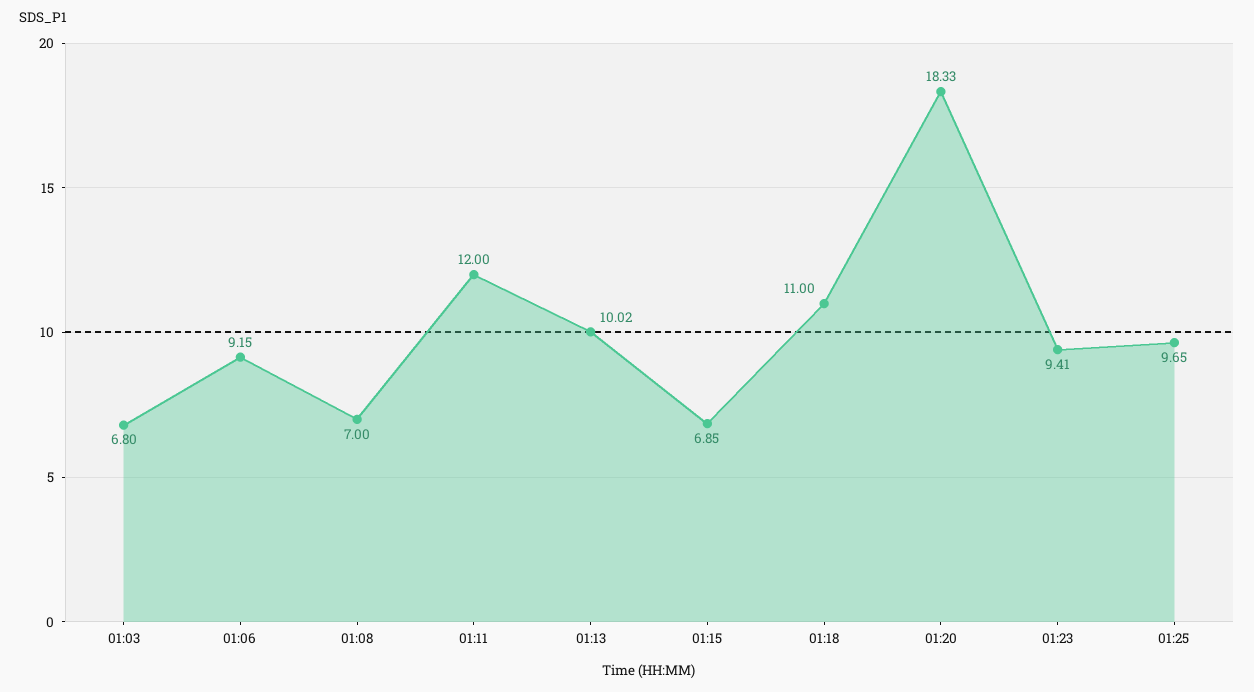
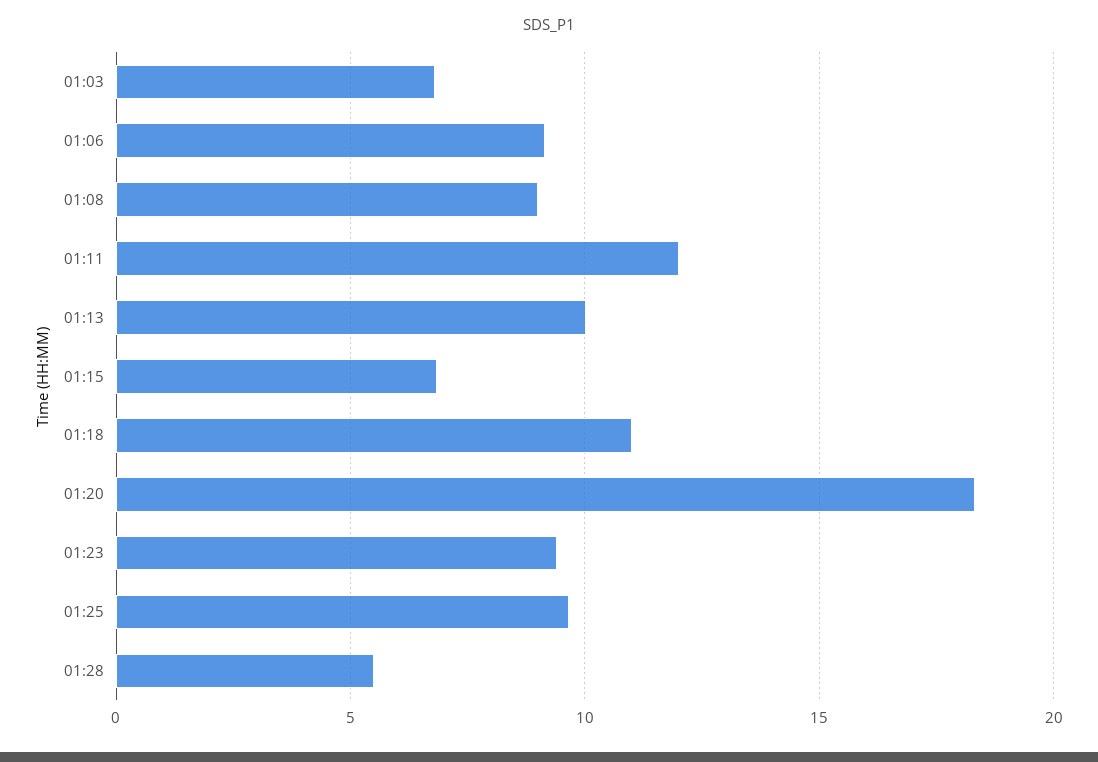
01:08: 7 -> 9
01:28: none -> 5.5

